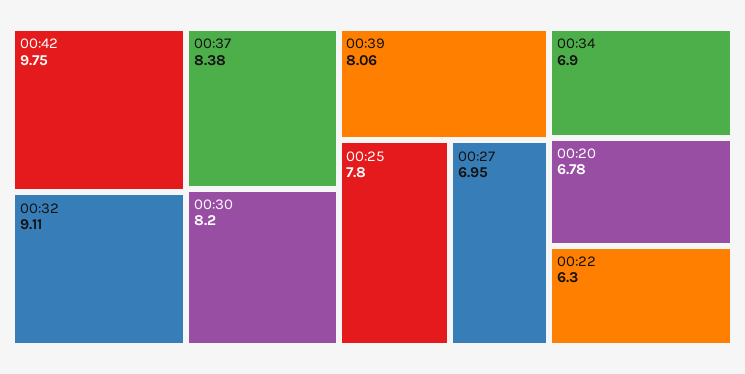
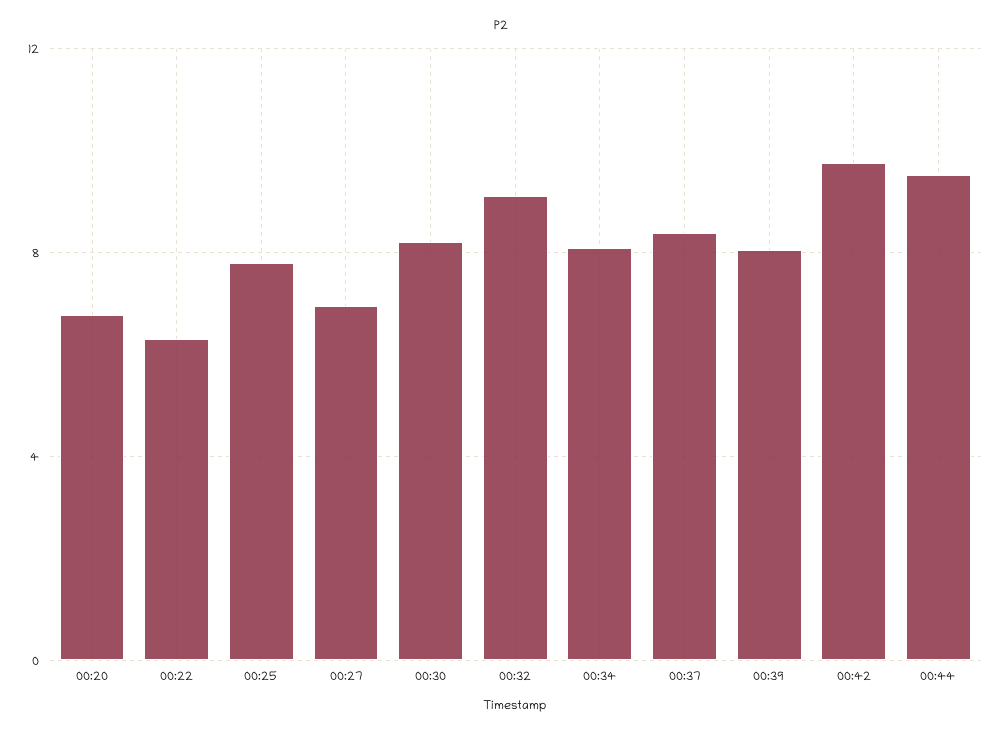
00:34: 6.9 -> 8
00:44: none -> 9.5

